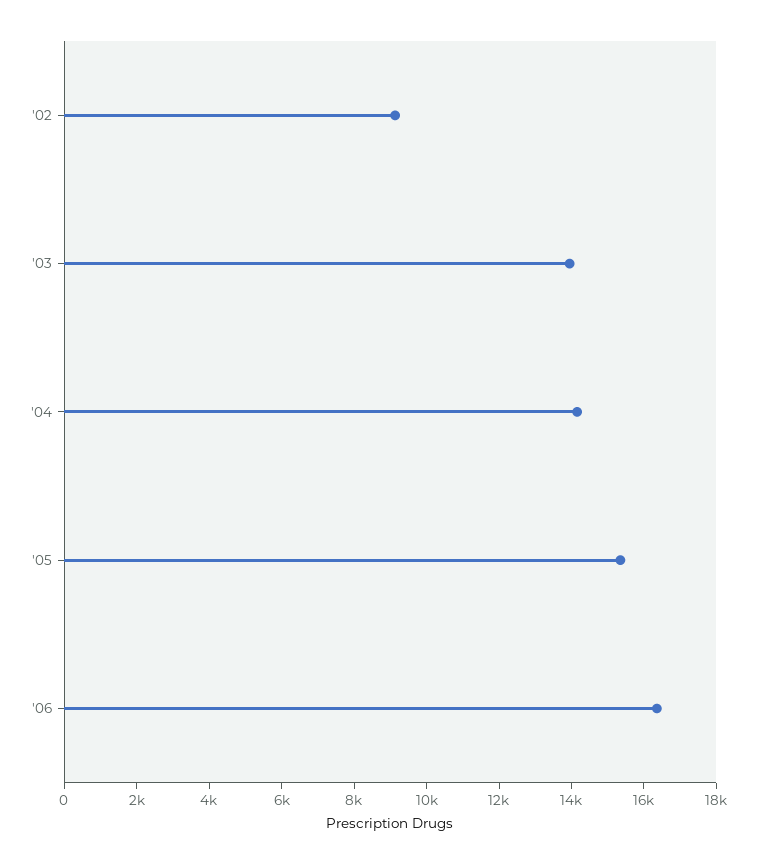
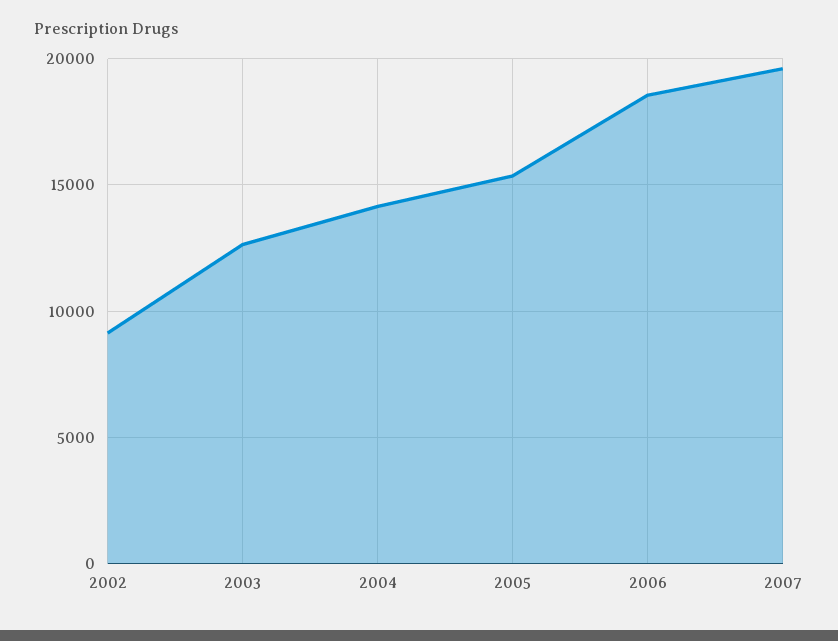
'03: 14000 -> 12500
'06: 16500 -> 18500
2007: none -> 19500

